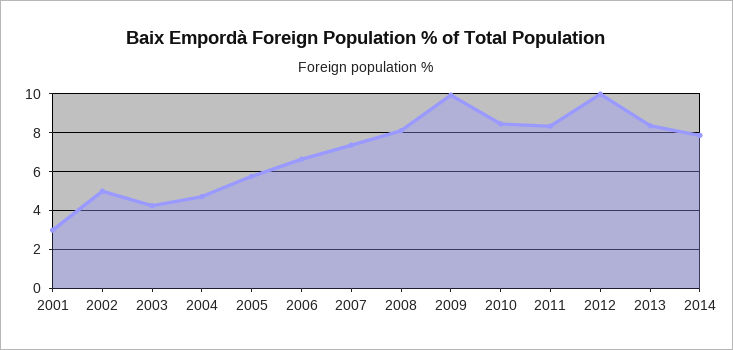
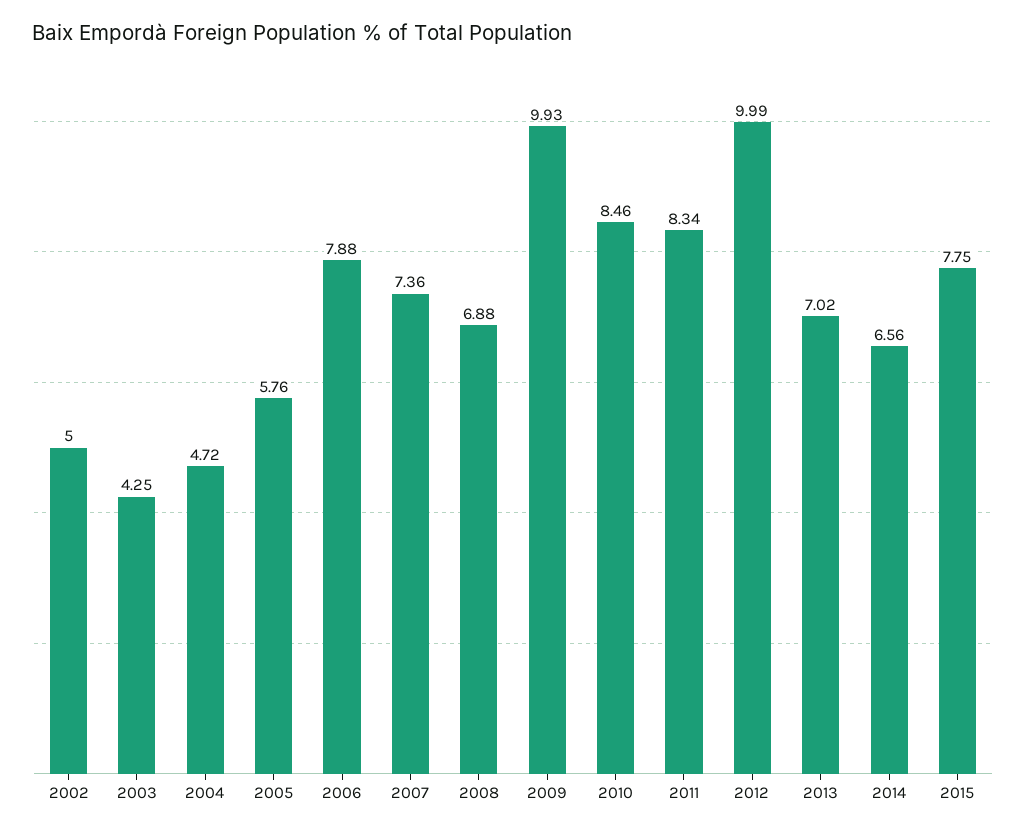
2001: 3 -> none
2006: 6.5 -> 7.88
2008: 8 -> 6.88
2013: 8.5 -> 7.02
2014: 8 -> 6.56
2015: none -> 7.75

